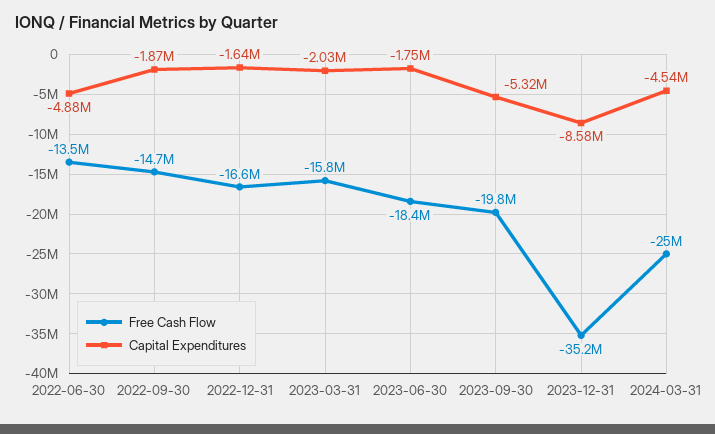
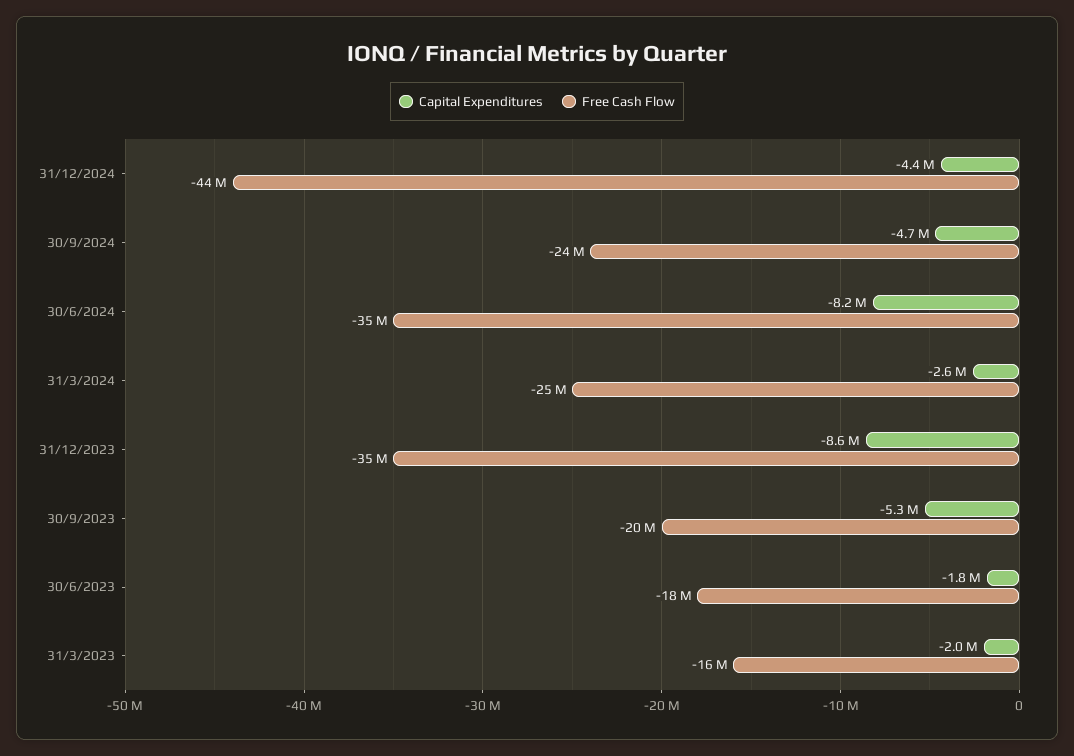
Free Cash Flow, 2022-06-30: -13500000 -> none
Capital Expenditures, 2022-06-30: -4880000 -> none
Free Cash Flow, 2022-09-30: -14700000 -> none
Capital Expenditures, 2022-09-30: -1870000 -> none
Free Cash Flow, 2022-12-31: -16600000 -> none
Capital Expenditures, 2022-12-31: -1640000 -> none
Capital Expenditures, 2024-03-31: -4540000 -> -2600000
Capital Expenditures, 31/12/2024: none -> -4400000
Free Cash Flow, 31/12/2024: none -> -44000000
Capital Expenditures, 30/9/2024: none -> -4700000
Free Cash Flow, 30/9/2024: none -> -24000000
Capital Expenditures, 30/6/2024: none -> -8200000
Free Cash Flow, 30/6/2024: none -> -35000000

